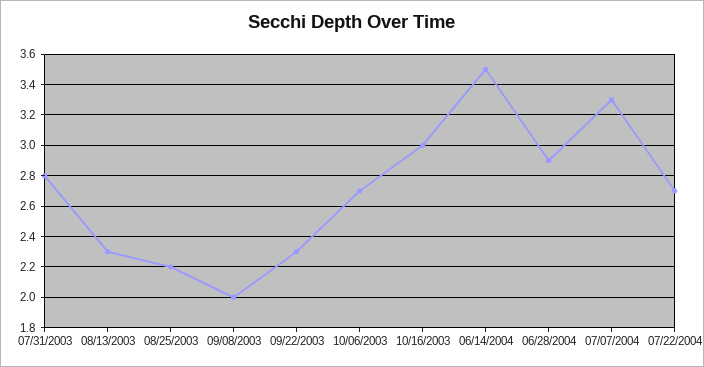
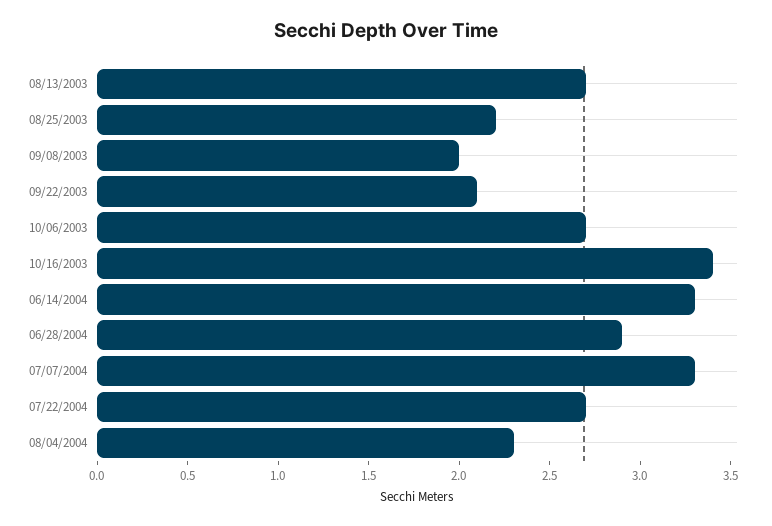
07/31/2003: 2.8 -> none
08/13/2003: 2.3 -> 2.7
09/22/2003: 2.3 -> 2.1
10/16/2003: 3 -> 3.4
06/14/2004: 3.5 -> 3.3
08/04/2004: none -> 2.3

